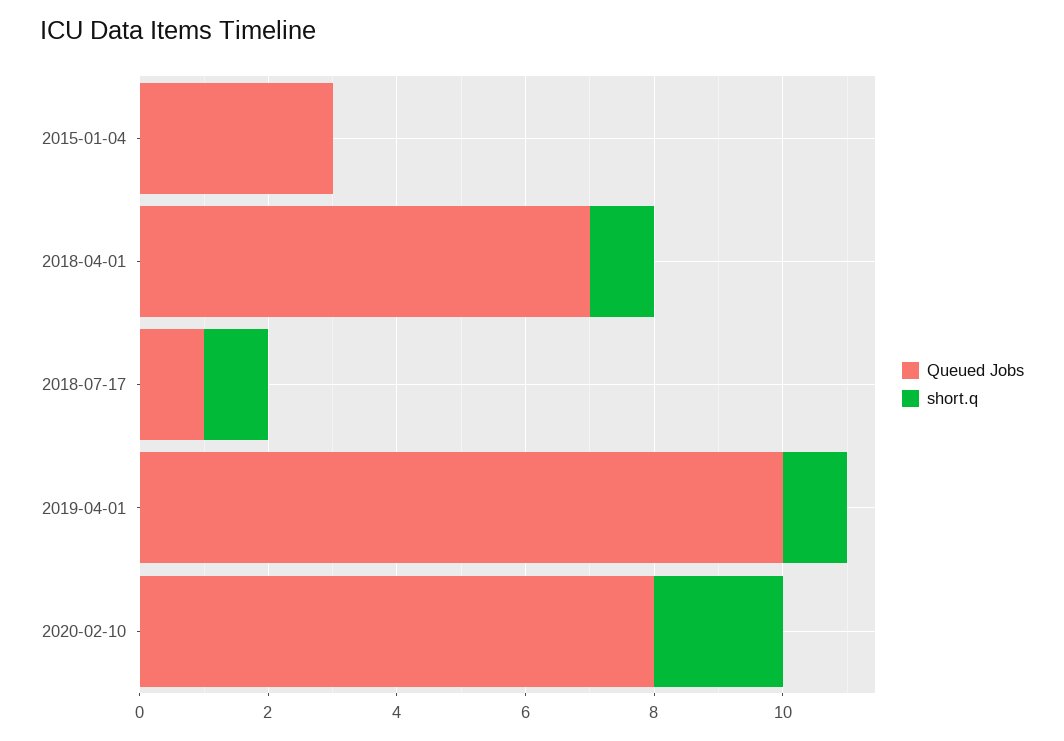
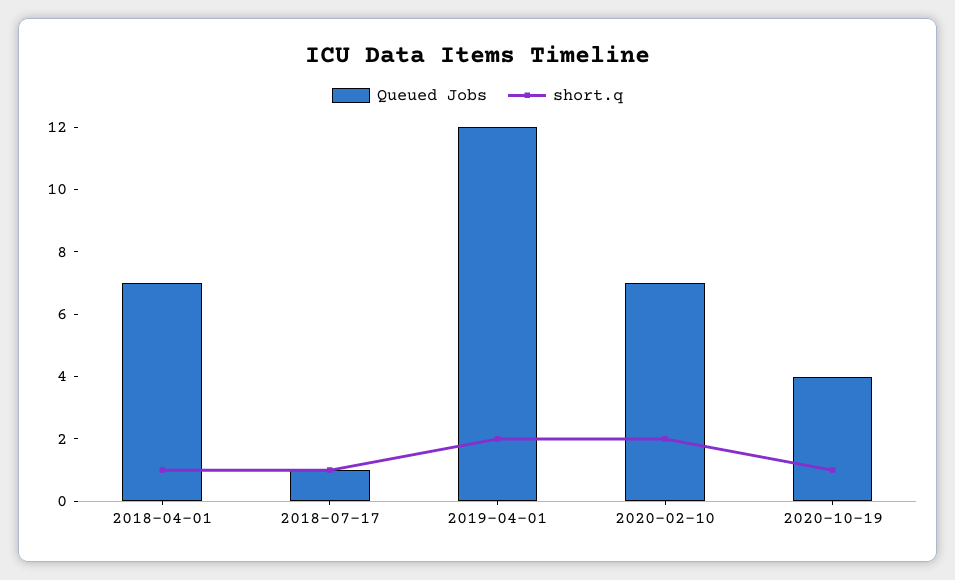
Queued Jobs, 2015-01-04: 3 -> none
short.q, 2015-01-04: 0 -> none
Queued Jobs, 2019-04-01: 10 -> 12
short.q, 2019-04-01: 1 -> 2
Queued Jobs, 2020-02-10: 8 -> 7
Queued Jobs, 2020-10-19: none -> 4
short.q, 2020-10-19: none -> 1

